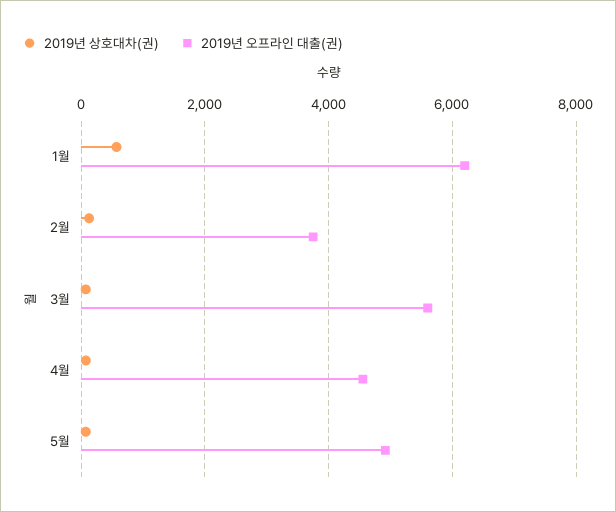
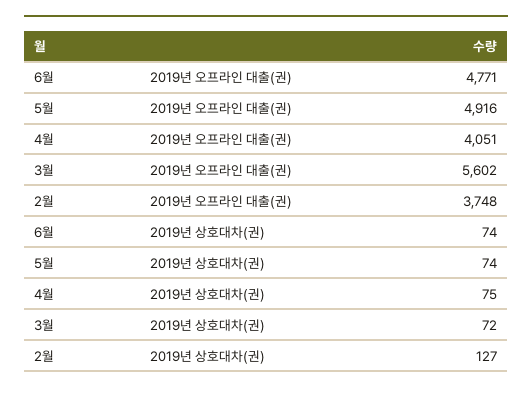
2019년 상호대차(권), 1월: 600 -> none
2019년 오프라인 대출(권), 1월: 6200 -> none
2019년 오프라인 대출(권), 4월: 4600 -> 4051
2019년 오프라인 대출(권), 6월: none -> 4771
2019년 상호대차(권), 6월: none -> 74

